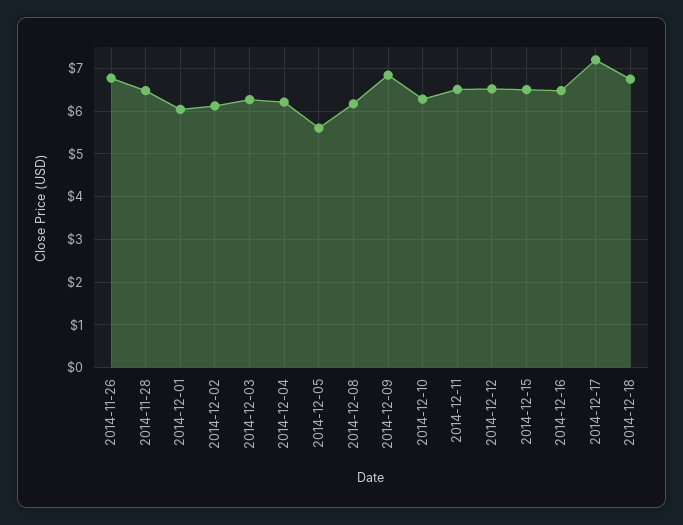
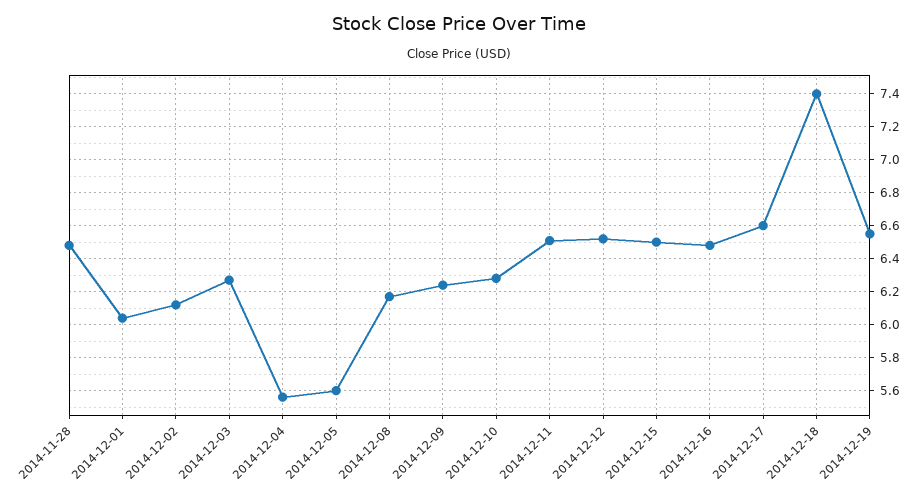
2014-11-26: 6.8 -> none
2014-12-04: 6.2 -> 5.55
2014-12-09: 6.8 -> 6.25
2014-12-17: 7.2 -> 6.6
2014-12-18: 6.8 -> 7.4
2014-12-19: none -> 6.55

